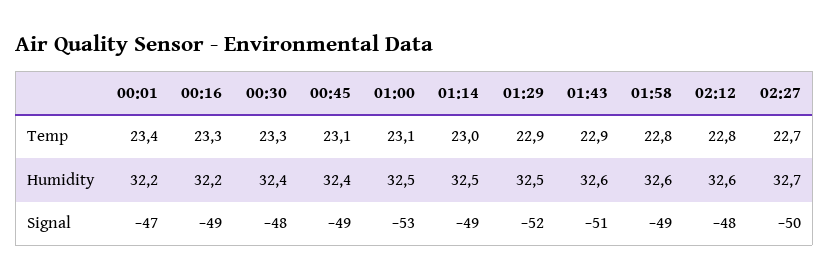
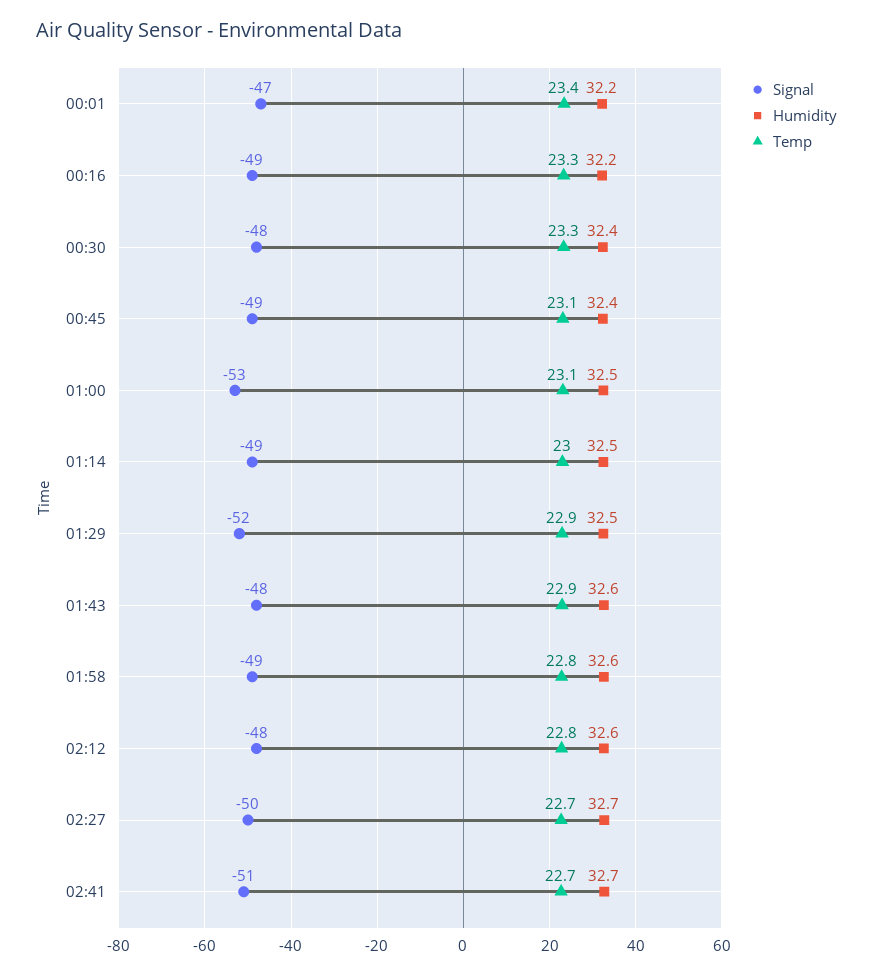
Signal, 01:43: -51 -> -48
Signal, 02:41: none -> -51
Humidity, 02:41: none -> 32.7
Temp, 02:41: none -> 22.7

